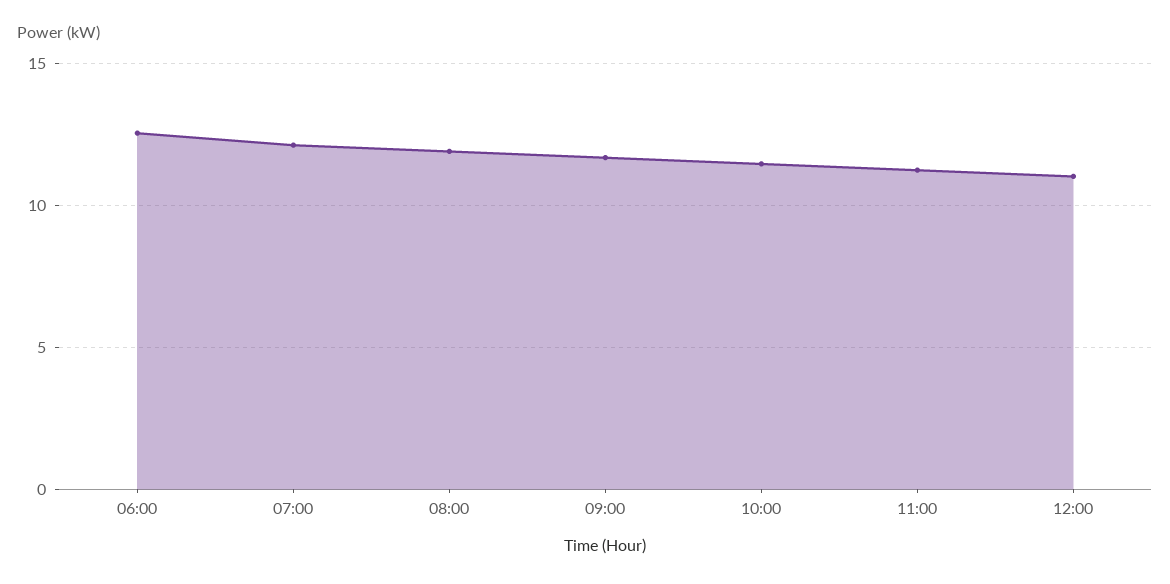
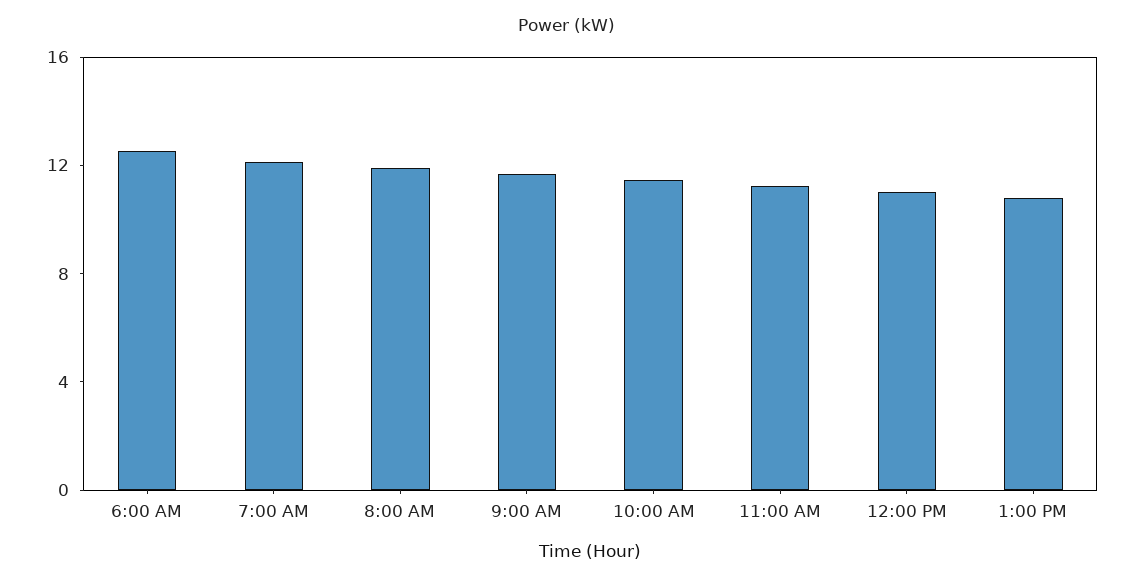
1:00 PM: none -> 11

